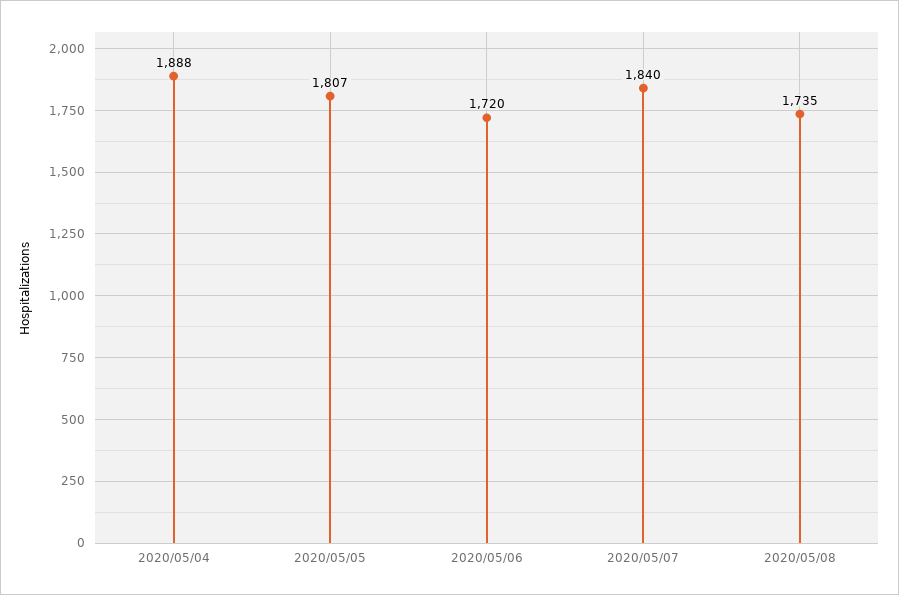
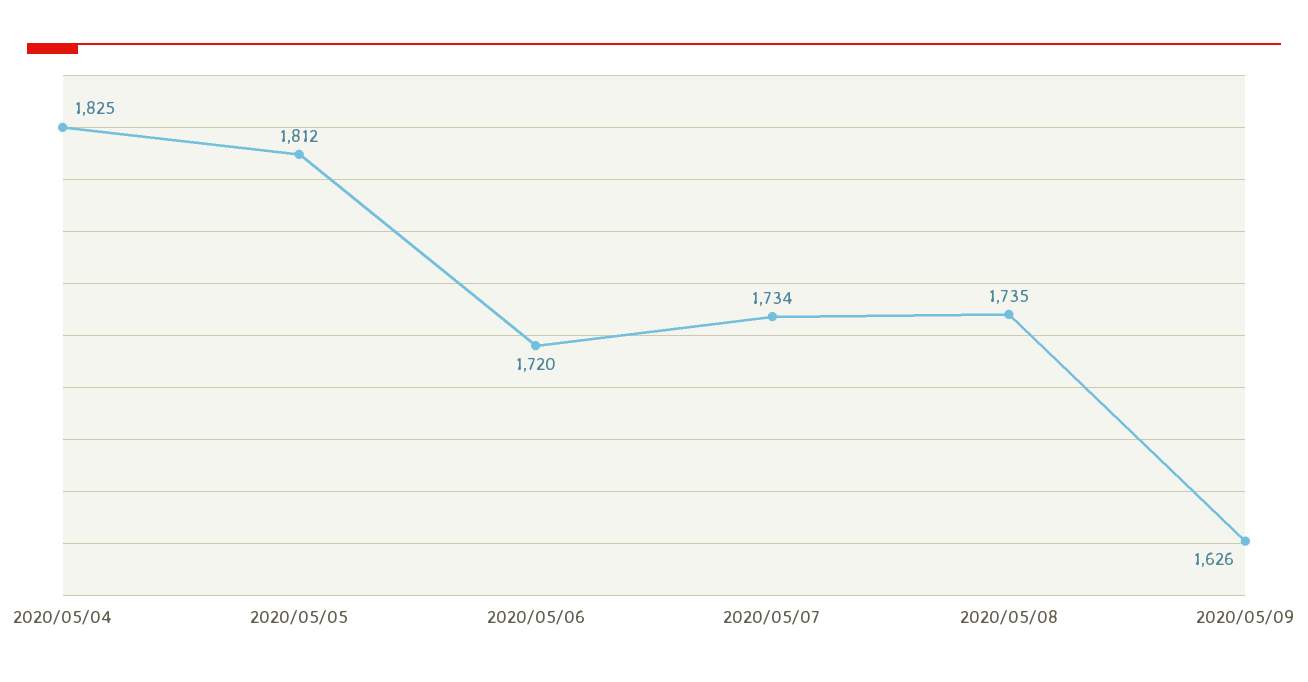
2020/05/04: 1888 -> 1825
2020/05/05: 1807 -> 1812
2020/05/07: 1840 -> 1734
2020/05/09: none -> 1626

